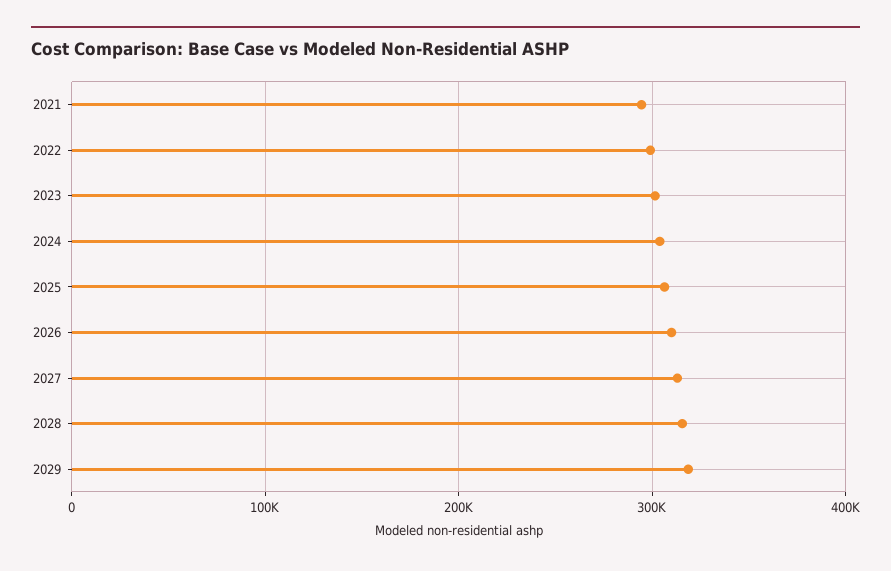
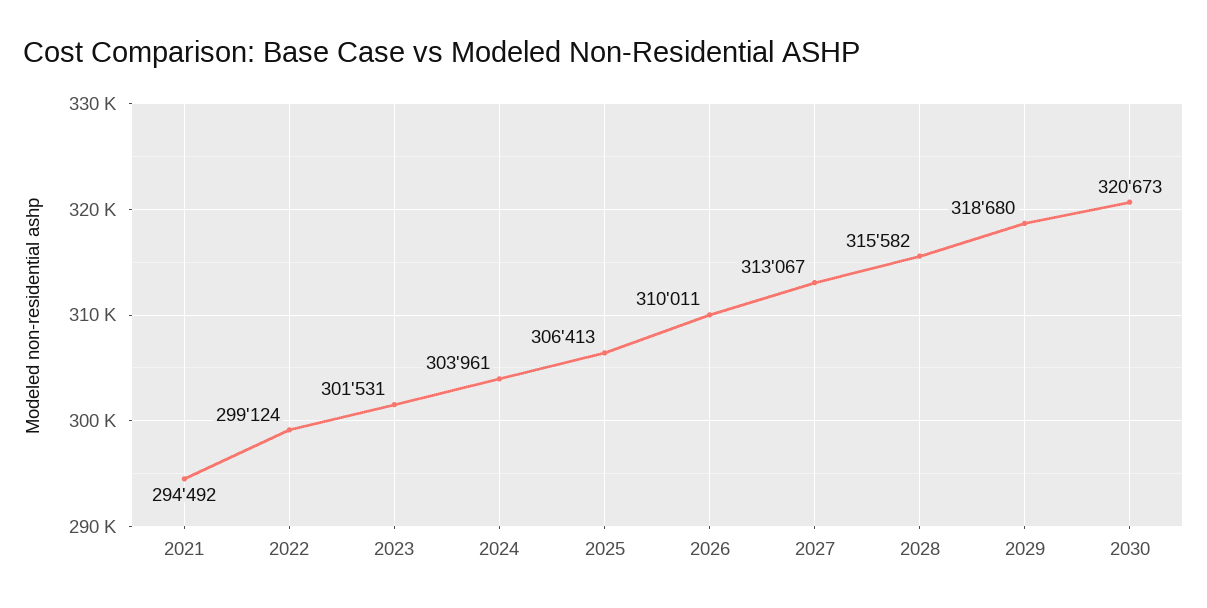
2030: none -> 320673

